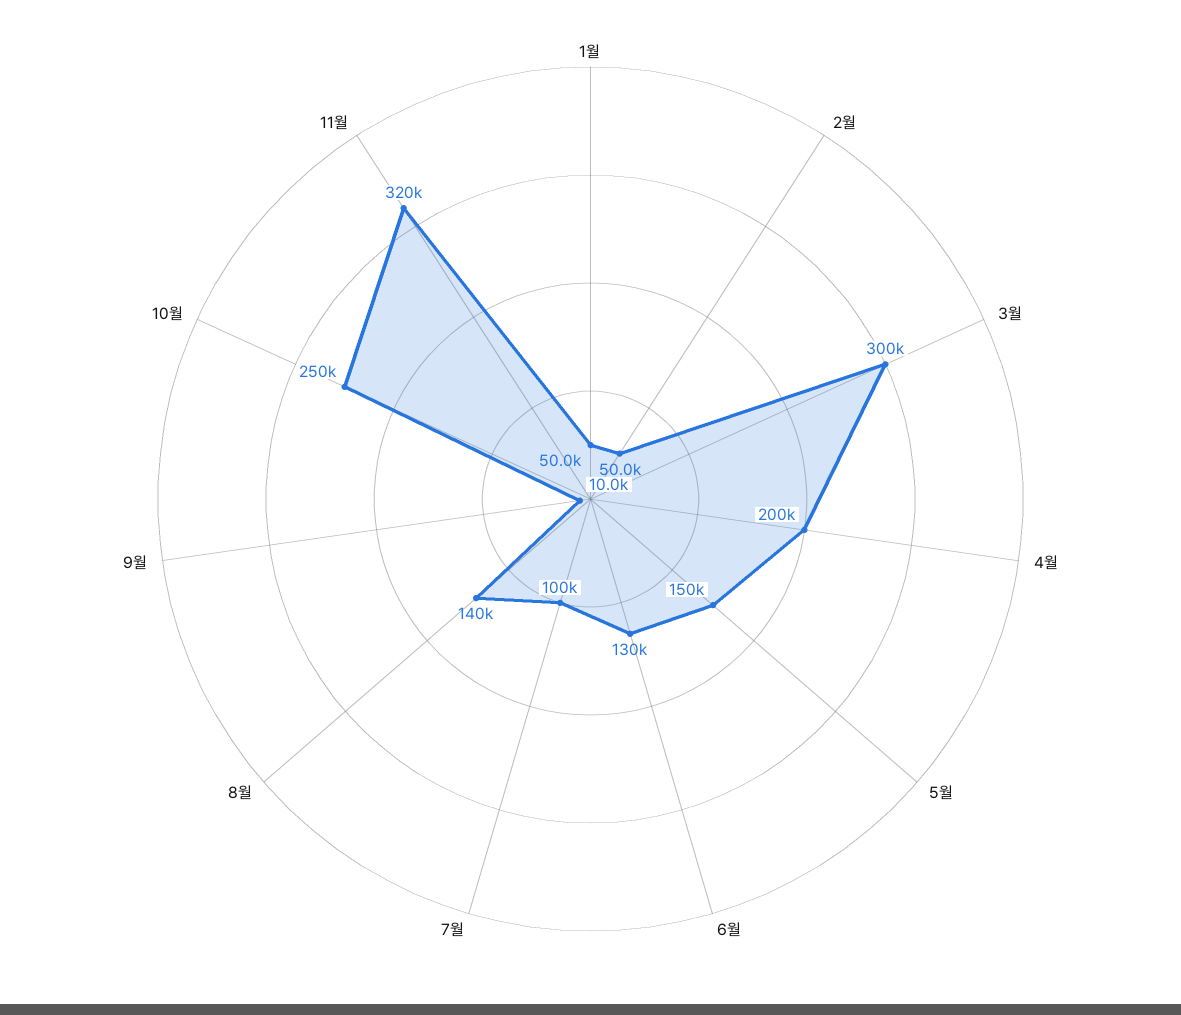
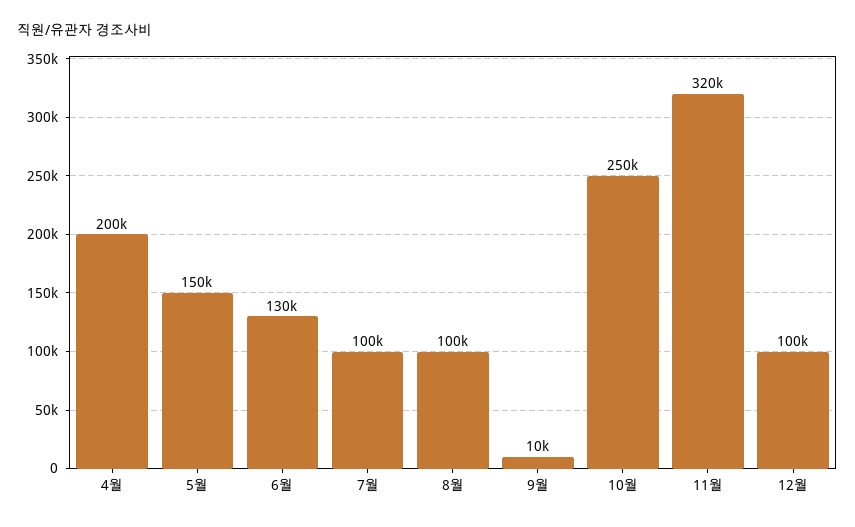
1월: 50000 -> none
2월: 50000 -> none
3월: 300000 -> none
8월: 140000 -> 100000
12월: none -> 100000

